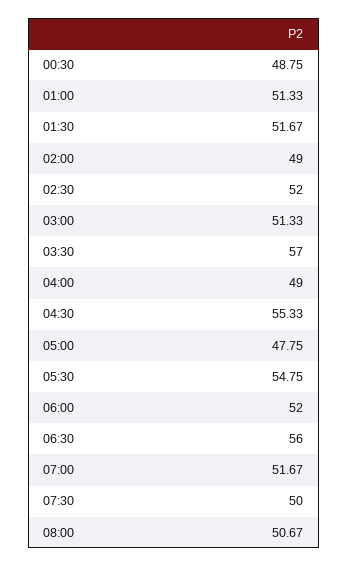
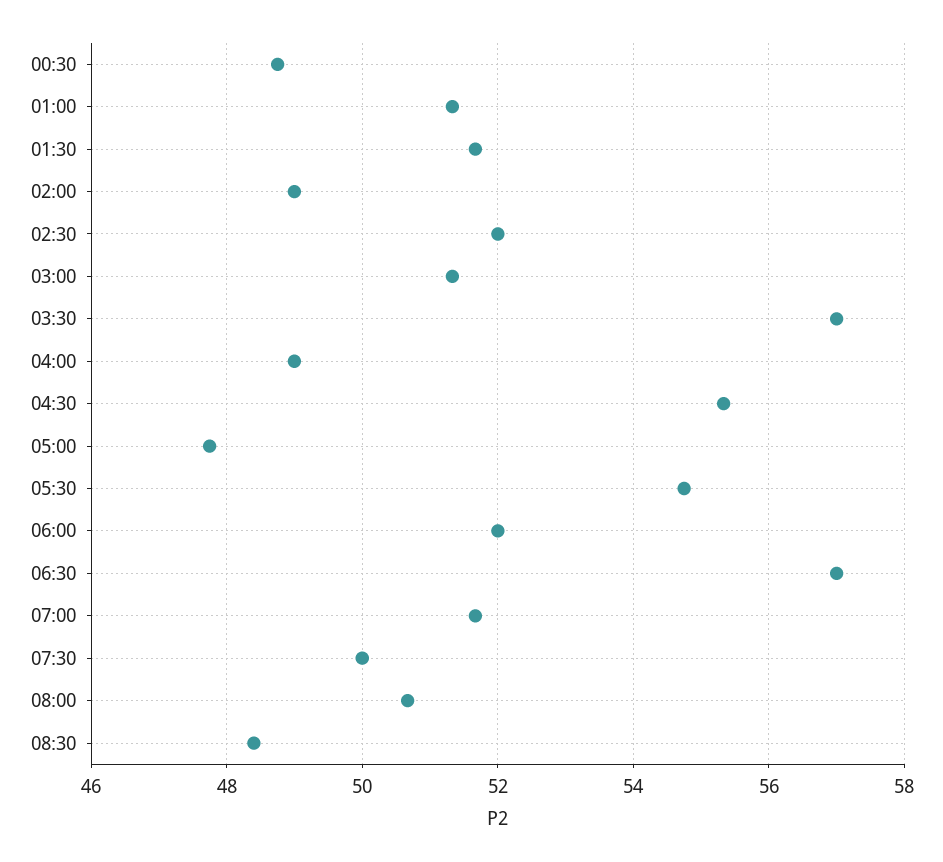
06:30: 56 -> 57
08:30: none -> 48.4

